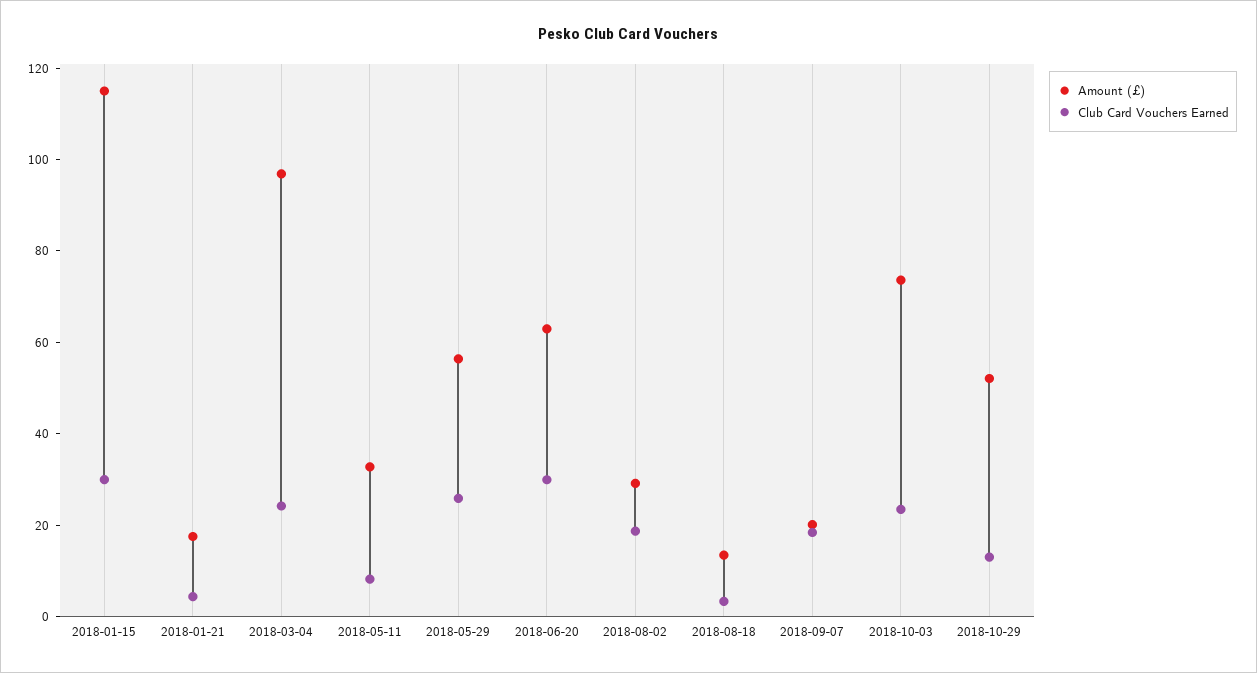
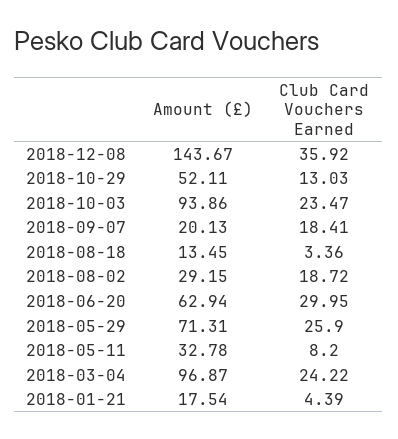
Amount (£), 2018-01-15: 115 -> none
Club Card Vouchers Earned, 2018-01-15: 30 -> none
Amount (£), 2018-05-29: 55 -> 71.31
Amount (£), 2018-10-03: 75 -> 93.86
Amount (£), 2018-12-08: none -> 143.67
Club Card Vouchers Earned, 2018-12-08: none -> 35.92

